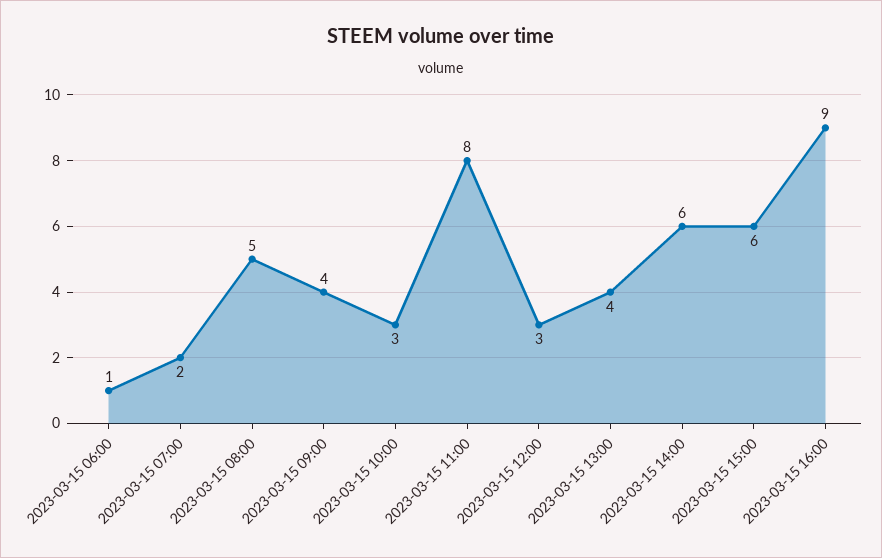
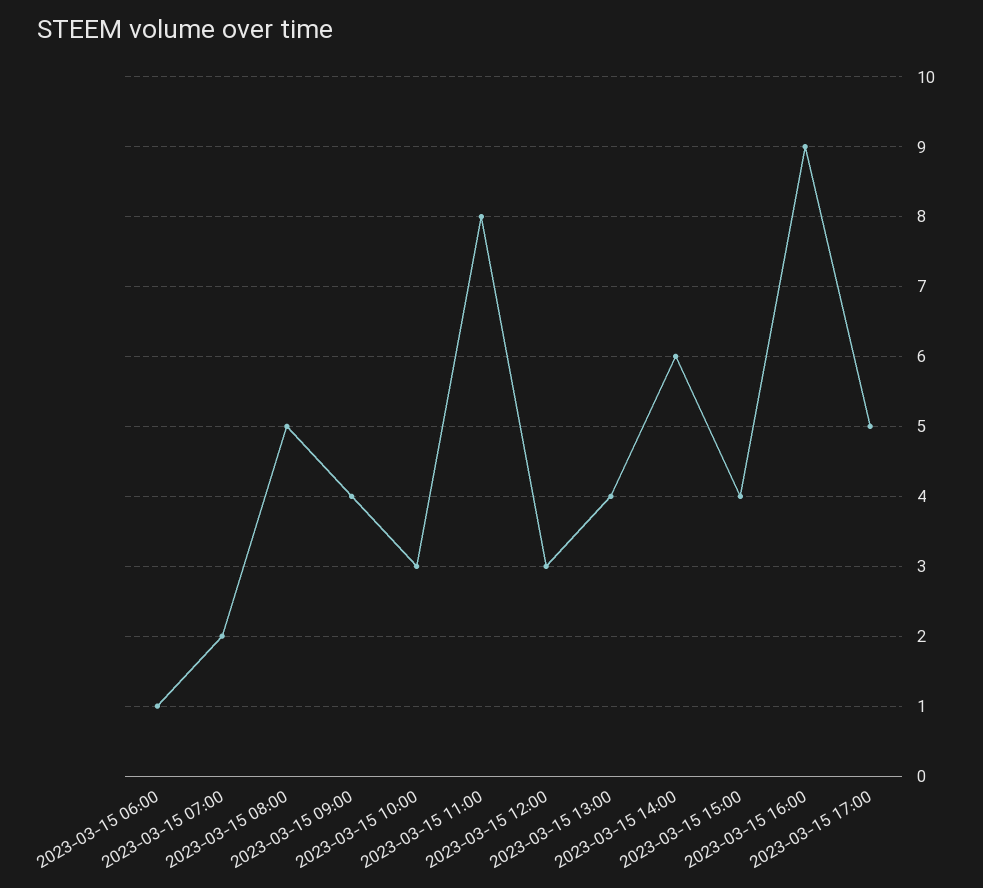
2023-03-15 15:00: 6 -> 4
2023-03-15 17:00: none -> 5

